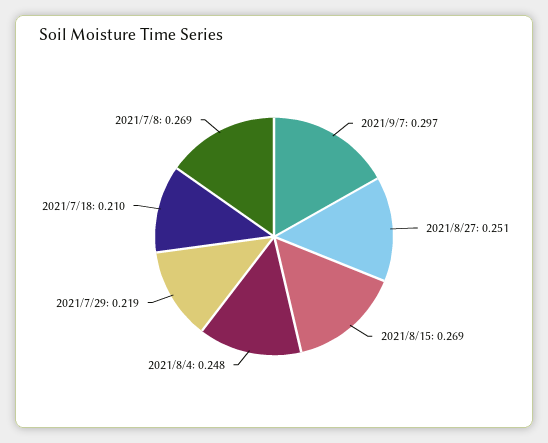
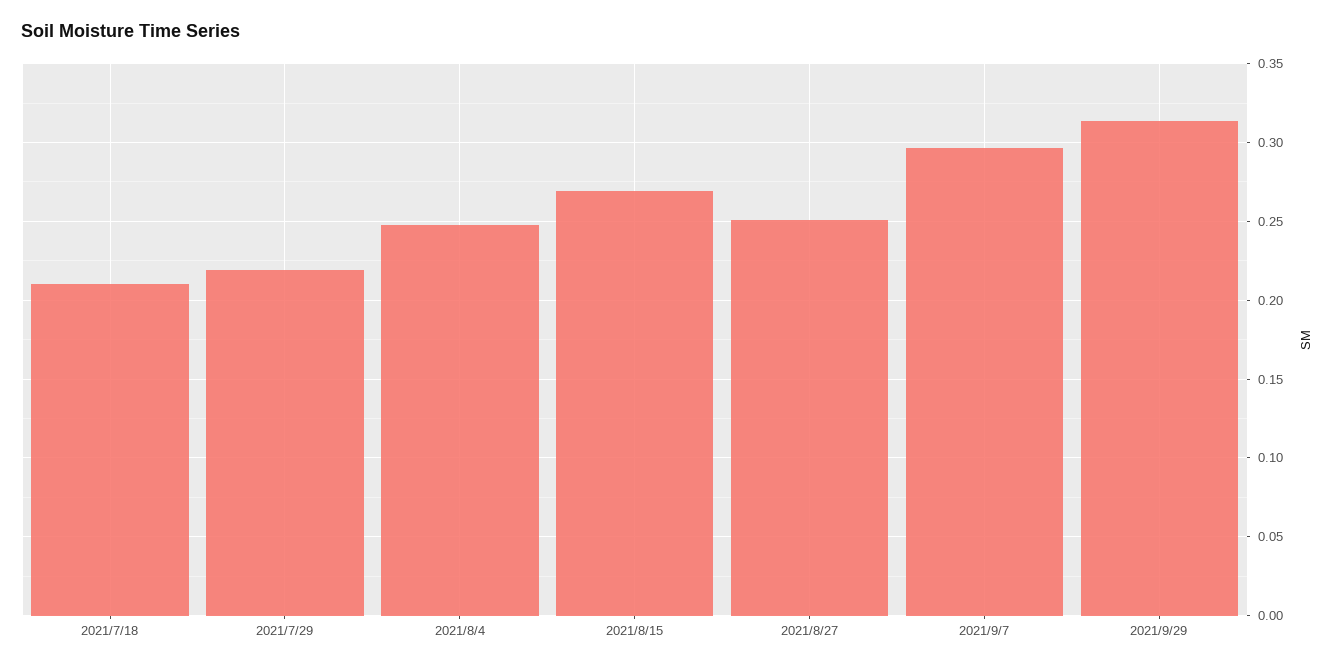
2021/7/8: 0.269 -> none
2021/9/29: none -> 0.315

